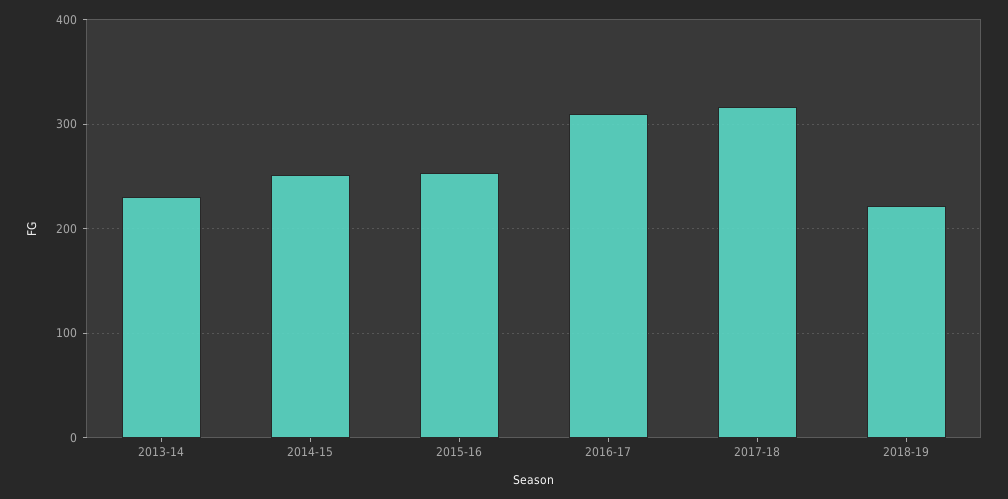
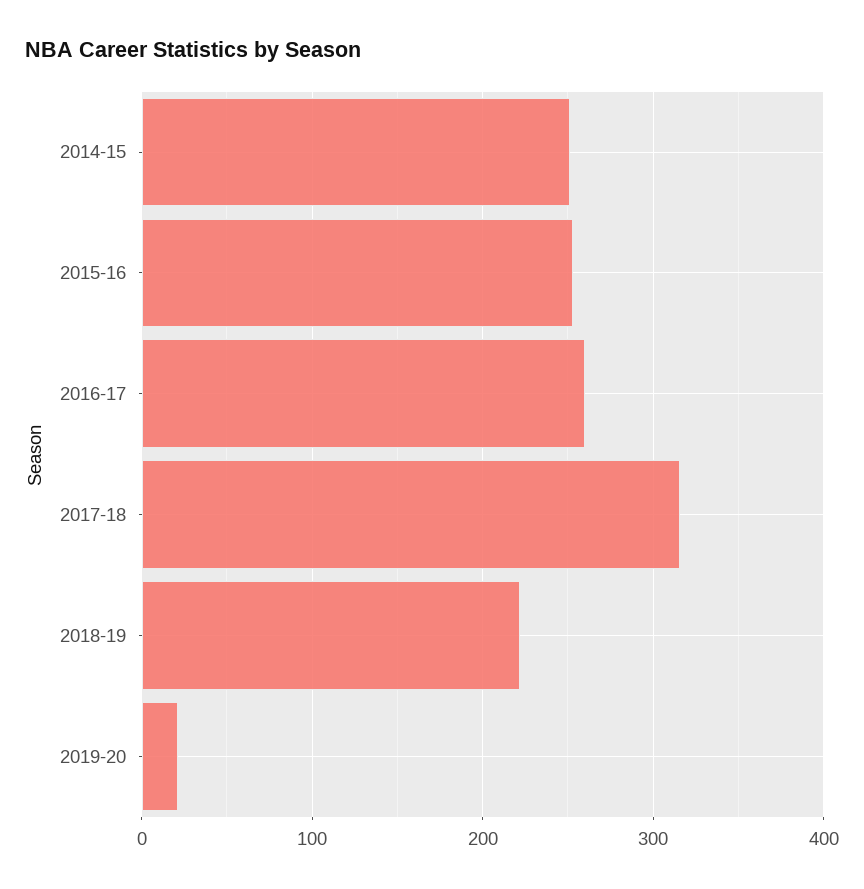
2013-14: 230 -> none
2016-17: 310 -> 260
2019-20: none -> 20

